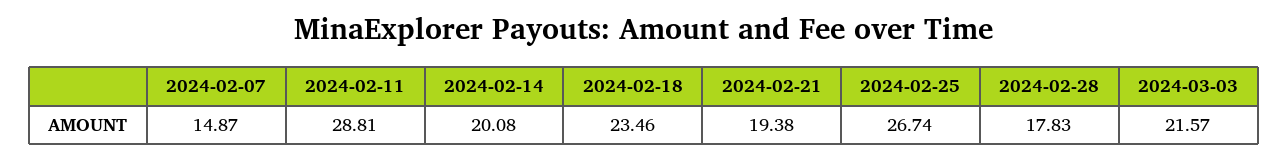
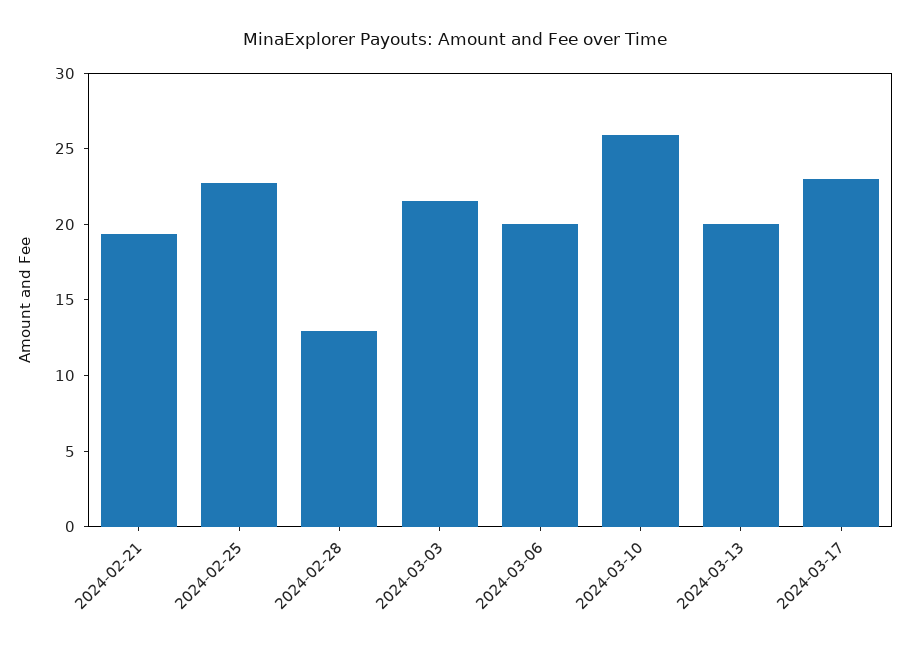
2024-02-07: 14.87 -> none
2024-02-11: 28.81 -> none
2024-02-14: 20.08 -> none
2024-02-18: 23.46 -> none
2024-02-25: 26.74 -> 23
2024-02-28: 17.83 -> 13
2024-03-06: none -> 20
2024-03-10: none -> 26
2024-03-13: none -> 20
2024-03-17: none -> 23

